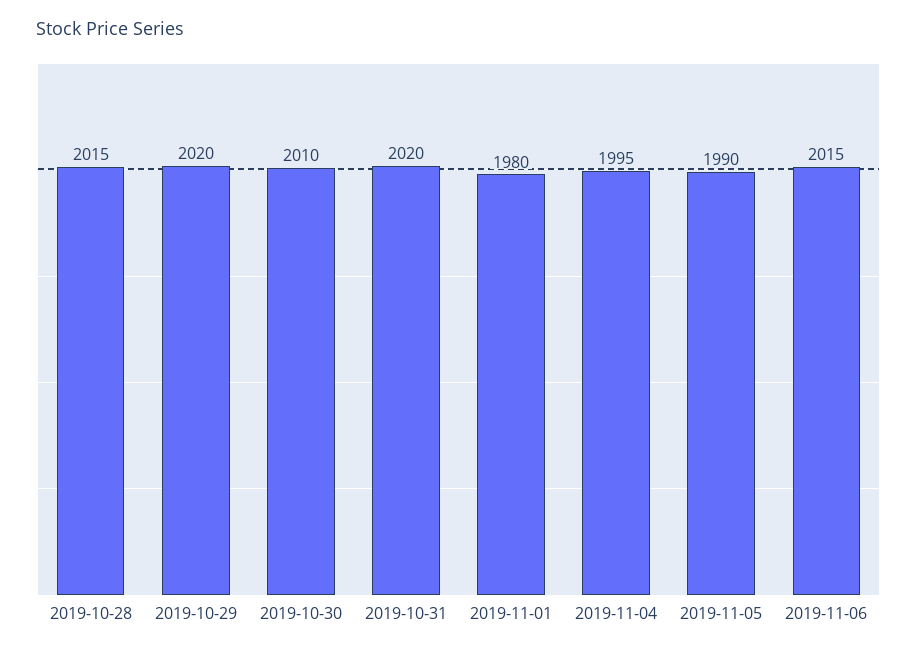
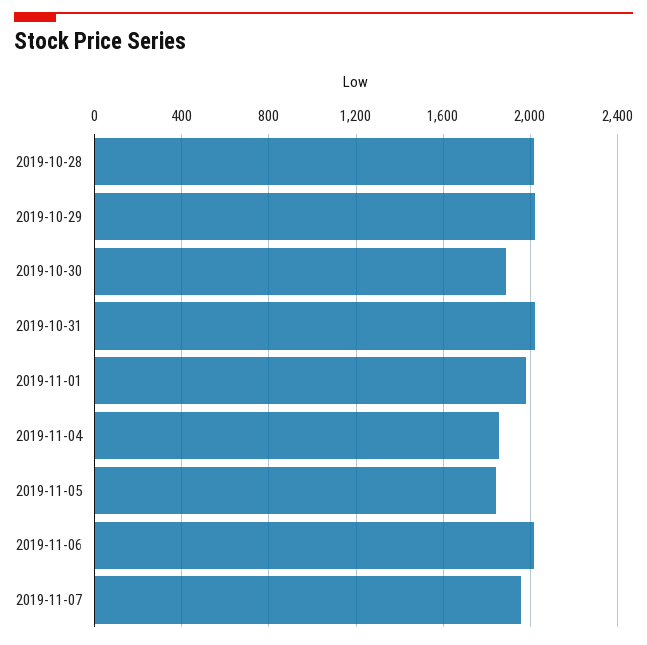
2019-10-30: 2010 -> 1900
2019-11-04: 1995 -> 1850
2019-11-05: 1990 -> 1850
2019-11-07: none -> 1950

